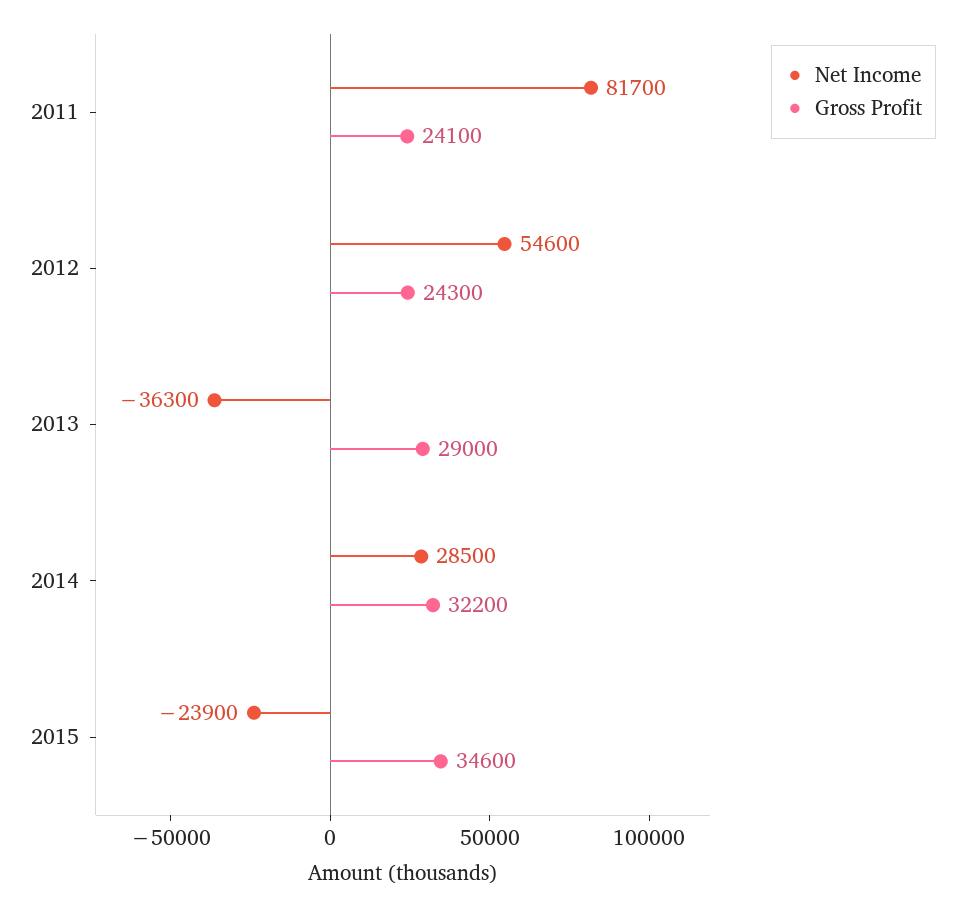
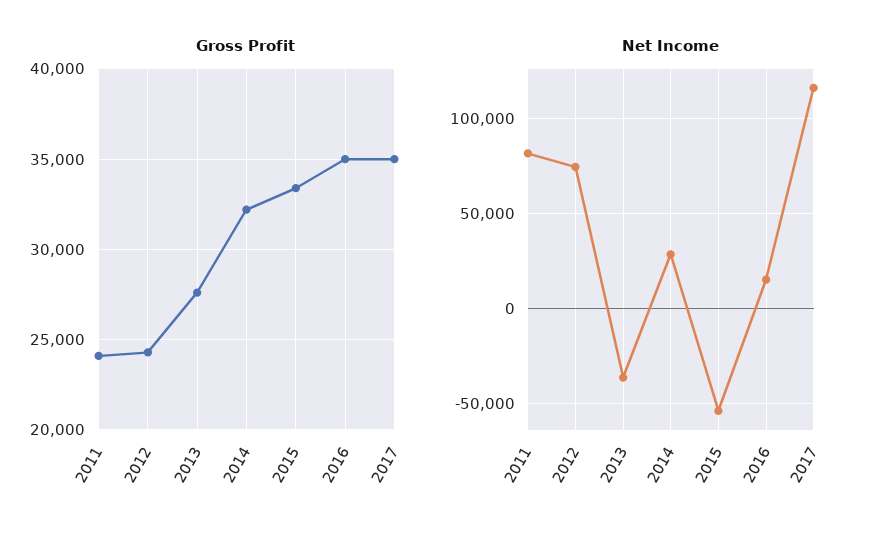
Net Income, 2012: 54600 -> 75000
Gross Profit, 2013: 29000 -> 27500
Net Income, 2015: -23900 -> -55000
Gross Profit, 2015: 34600 -> 33500
Gross Profit, 2016: none -> 35000
Gross Profit, 2017: none -> 35000
Net Income, 2016: none -> 15000
Net Income, 2017: none -> 115000

